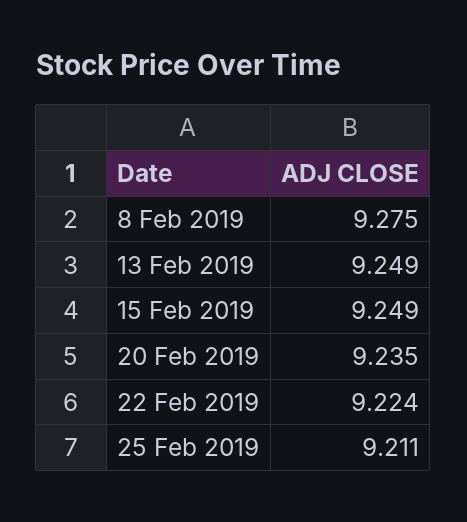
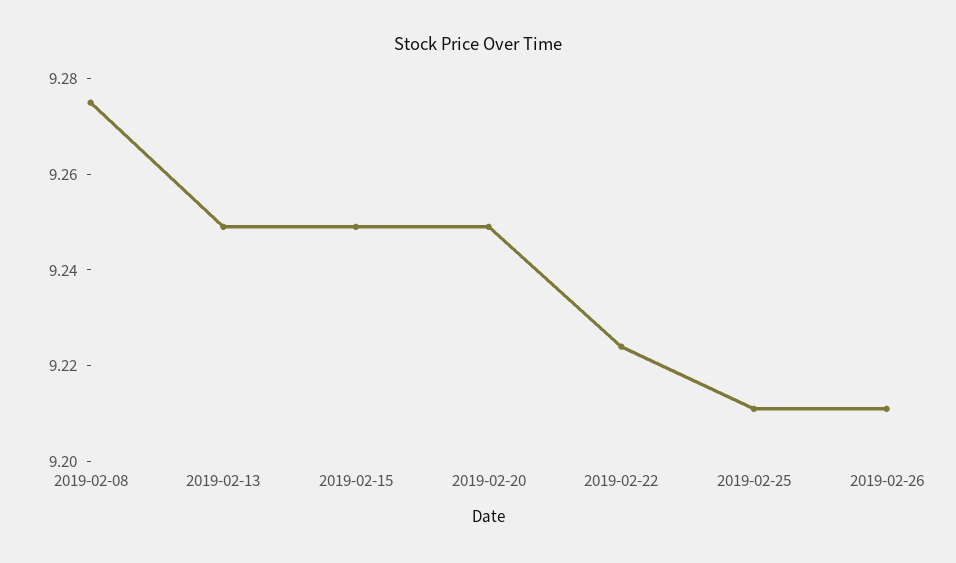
20 Feb 2019: 9.235 -> 9.25
2019-02-26: none -> 9.21

